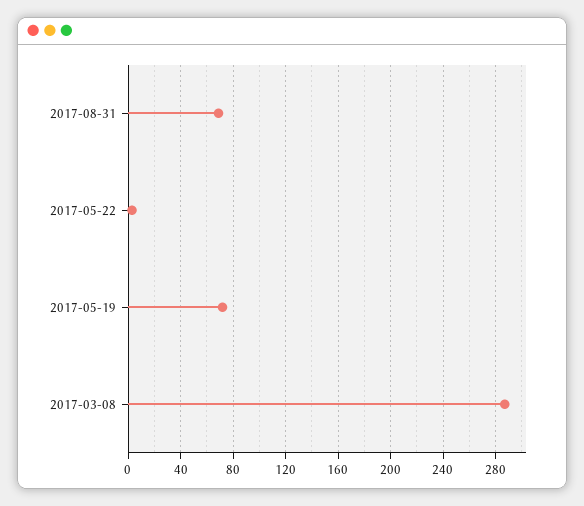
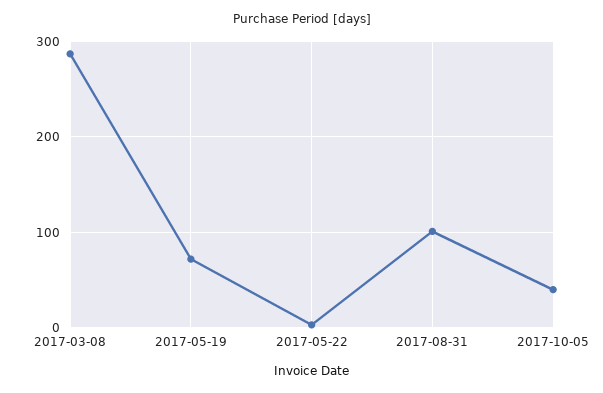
2017-08-31: 70 -> 100
2017-10-05: none -> 40

